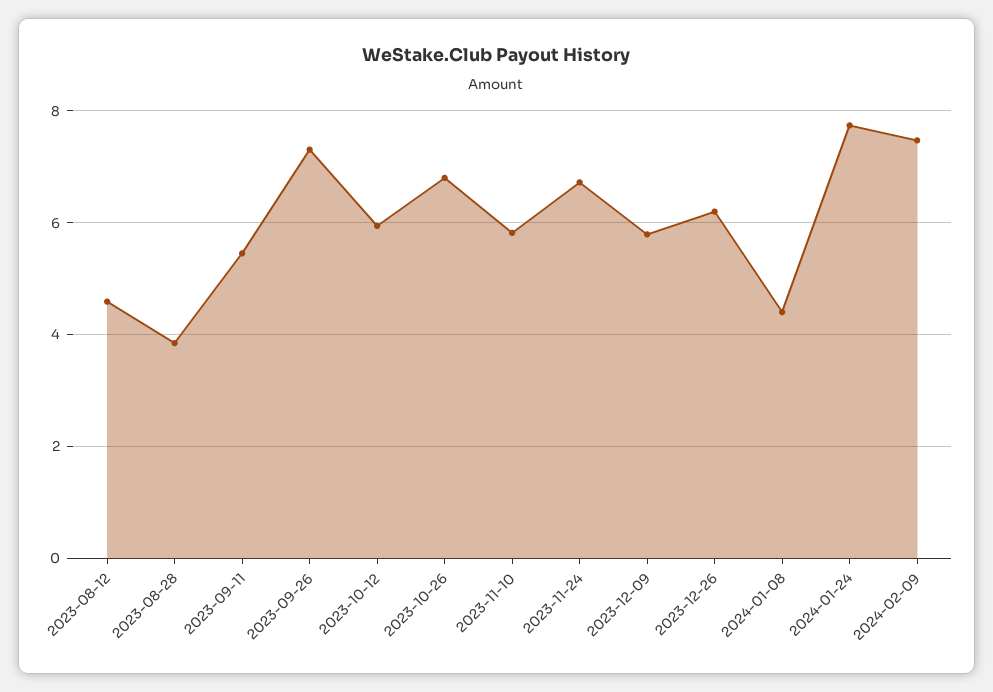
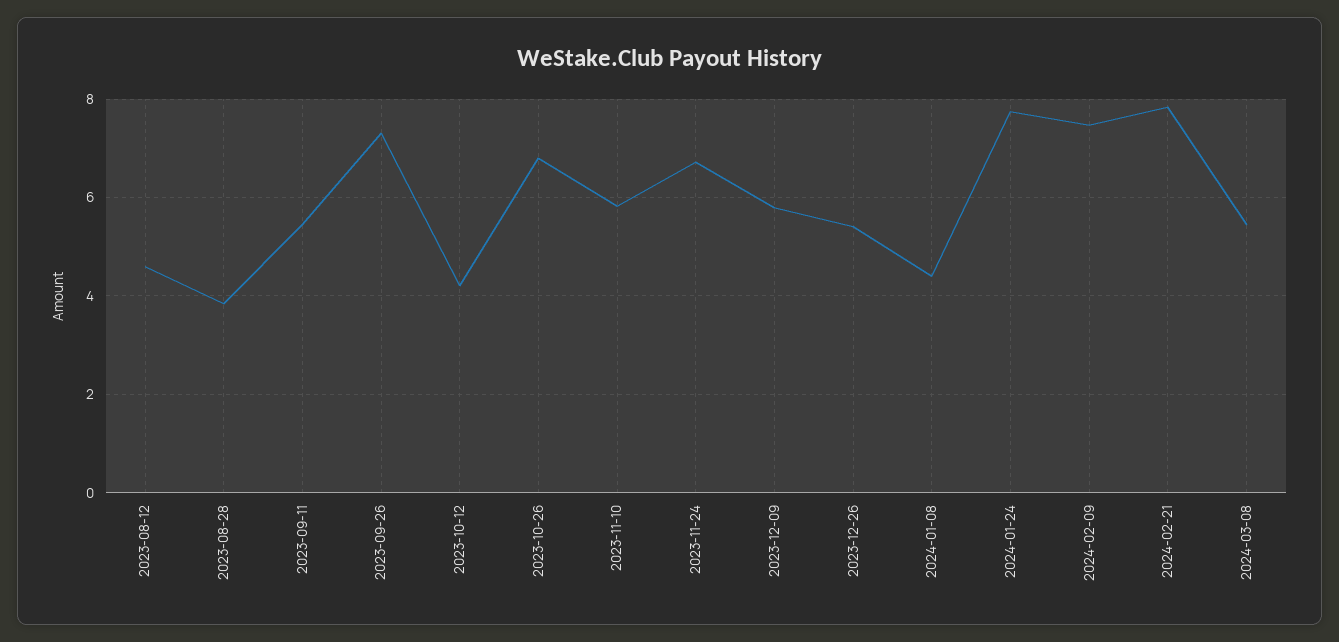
2023-10-12: 6 -> 4.2
2023-12-26: 6.2 -> 5.4
2024-02-21: none -> 7.8
2024-03-08: none -> 5.4

